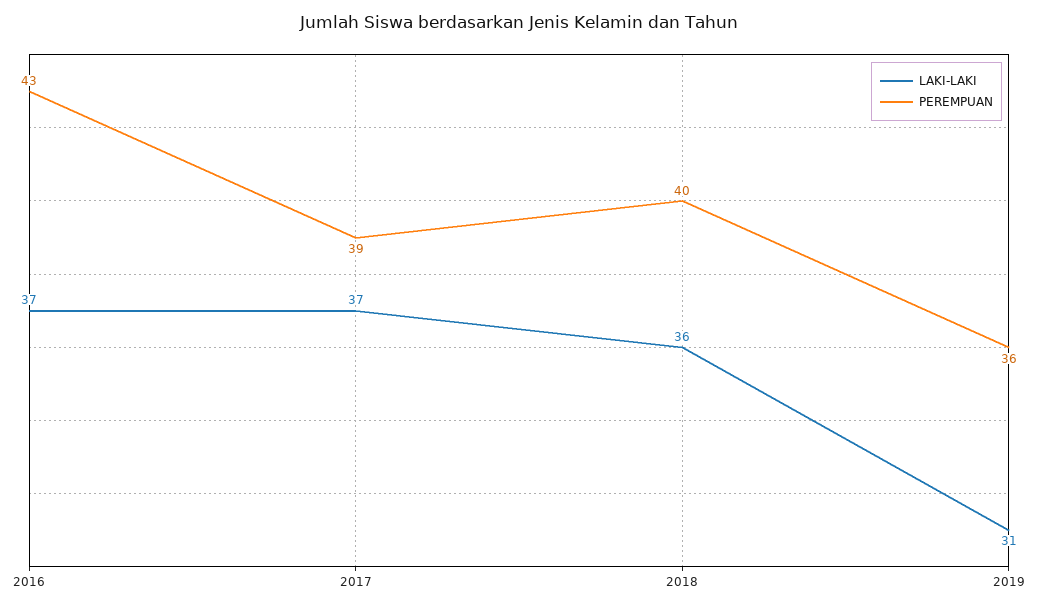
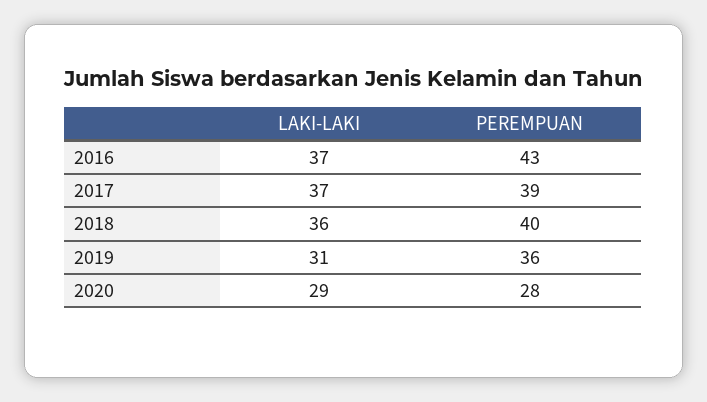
LAKI-LAKI, 2020: none -> 29
PEREMPUAN, 2020: none -> 28

